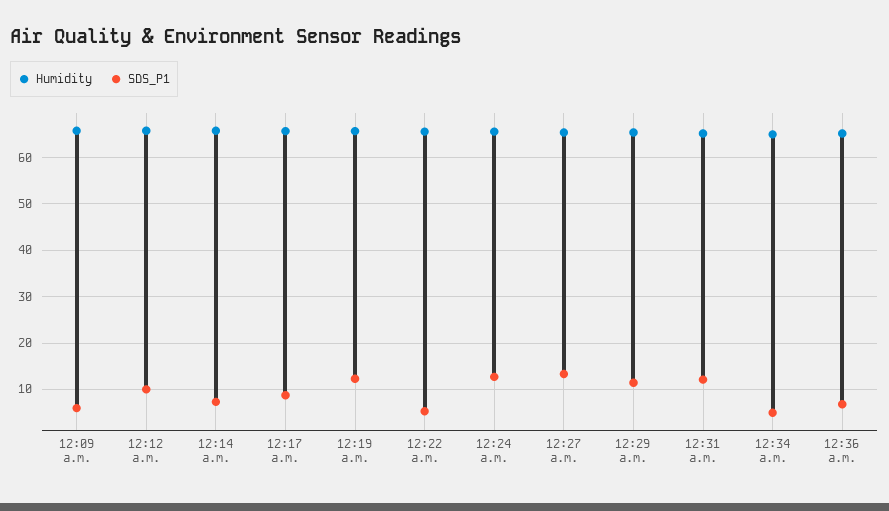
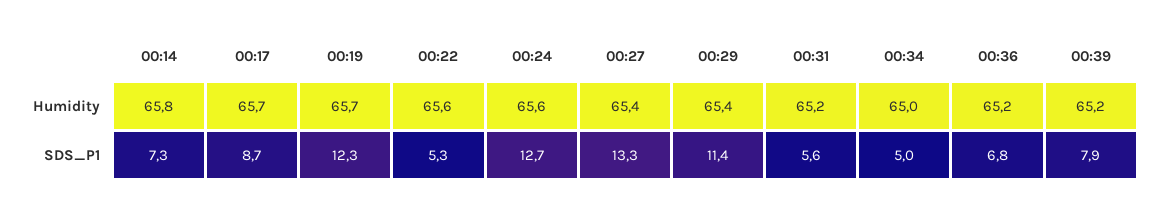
Humidity, 12:09 a.m.: 66 -> none
SDS_P1, 12:09 a.m.: 6 -> none
Humidity, 12:12 a.m.: 66 -> none
SDS_P1, 12:12 a.m.: 10 -> none
SDS_P1, 12:31 a.m.: 12 -> 5.6
Humidity, 00:39: none -> 65.2
SDS_P1, 00:39: none -> 7.9

